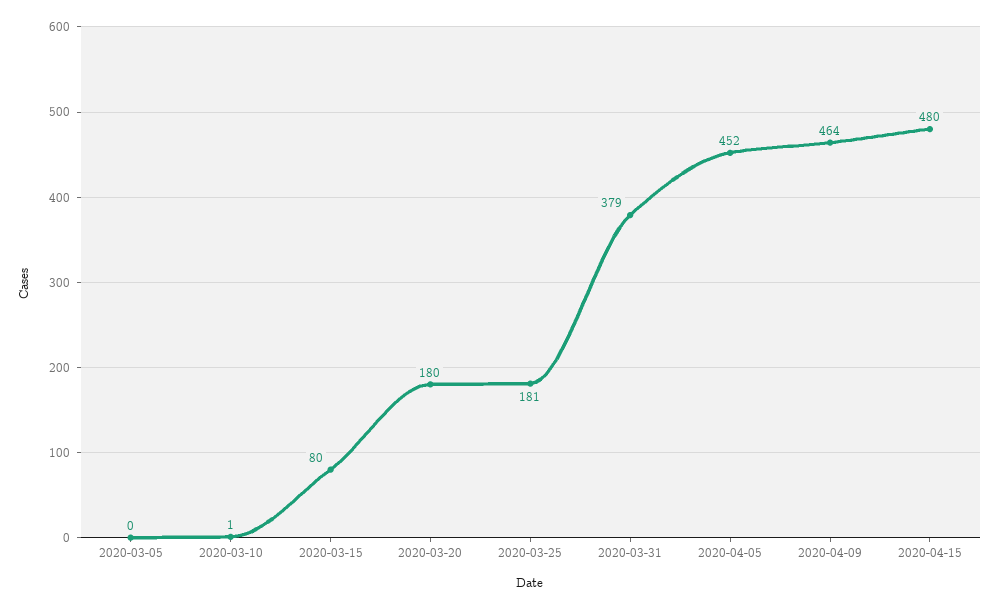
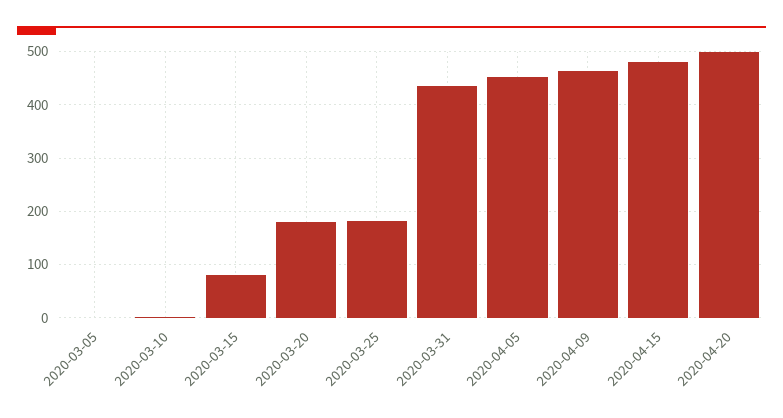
2020-03-31: 379 -> 440
2020-04-20: none -> 500

